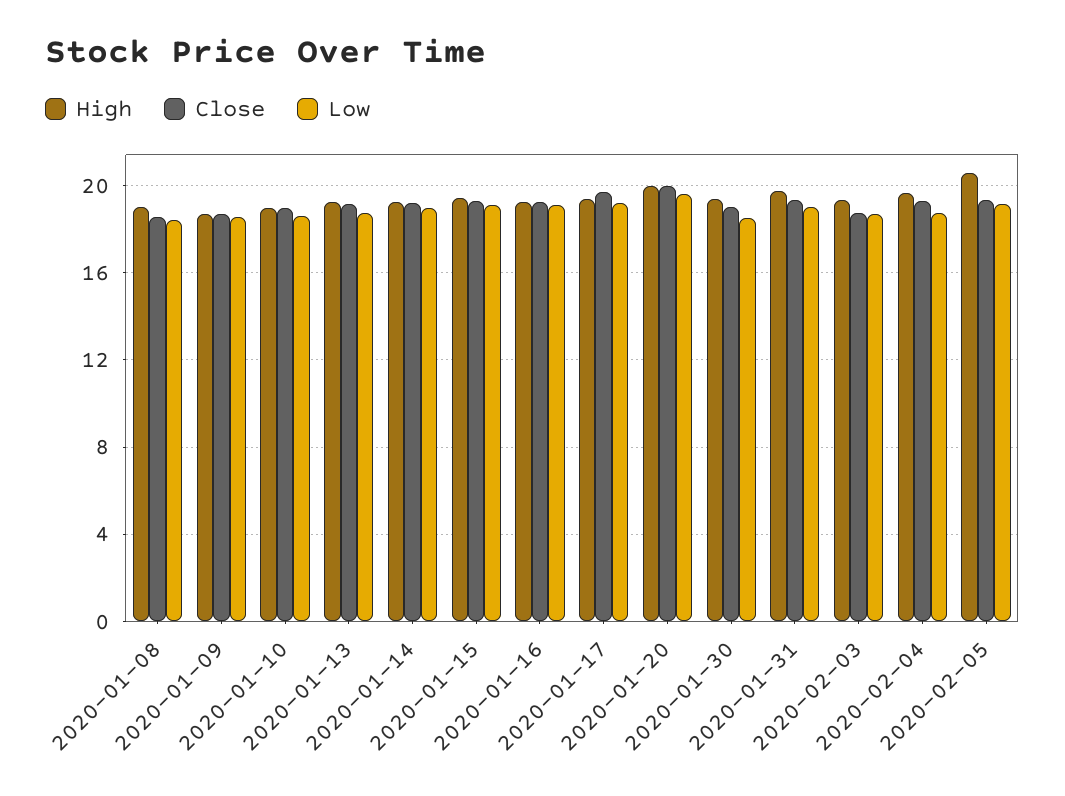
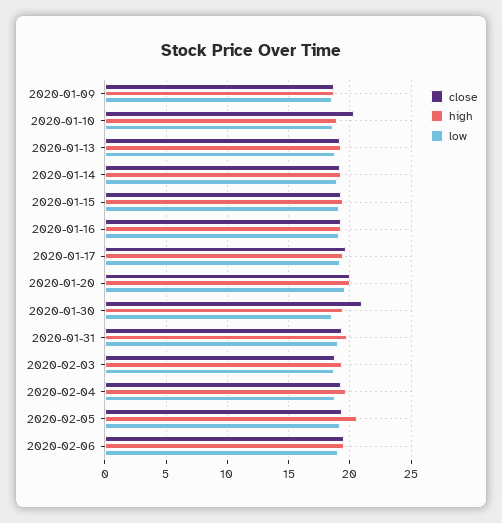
High, 2020-01-08: 19 -> none
Close, 2020-01-08: 18.5 -> none
Low, 2020-01-08: 18.5 -> none
Close, 2020-01-10: 19 -> 20.5
Close, 2020-01-30: 19 -> 21
Close, 2020-02-06: none -> 19.5
High, 2020-02-06: none -> 19.5
Low, 2020-02-06: none -> 19

